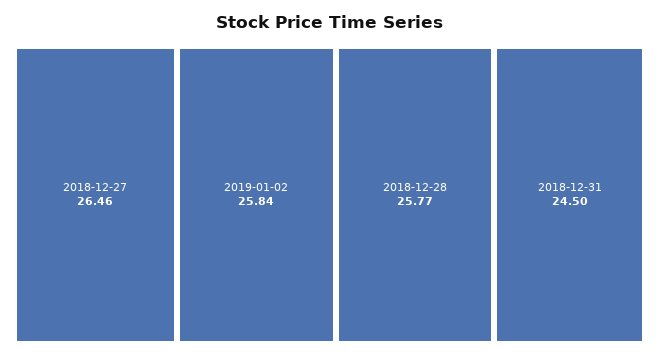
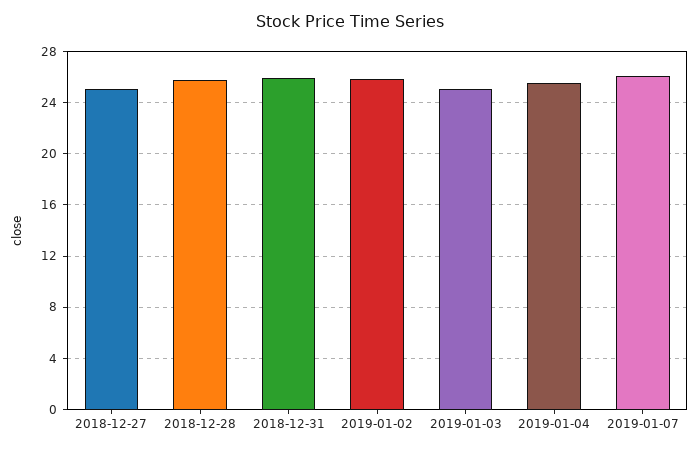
2018-12-27: 26.46 -> 25
2018-12-31: 24.5 -> 26
2019-01-03: none -> 25
2019-01-04: none -> 25.5
2019-01-07: none -> 26

